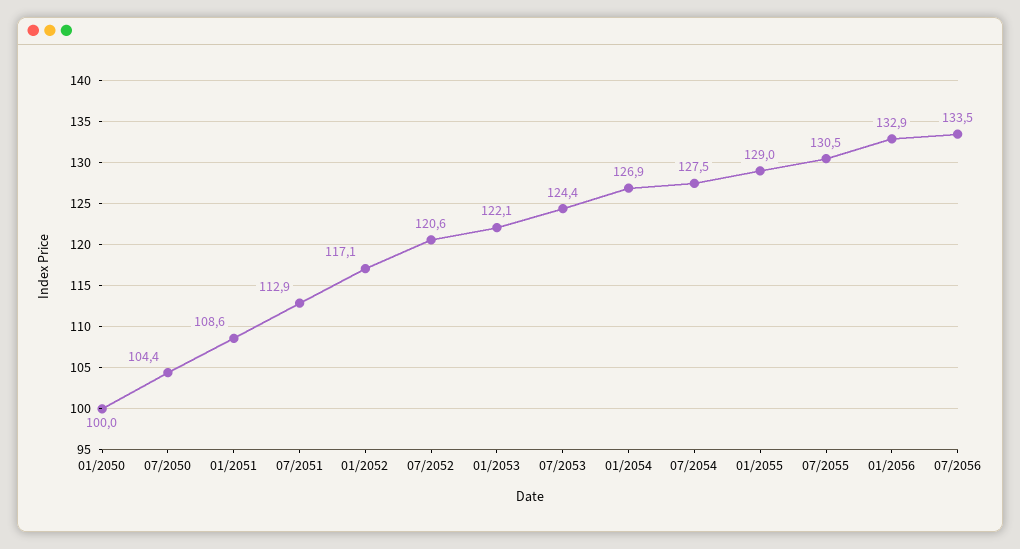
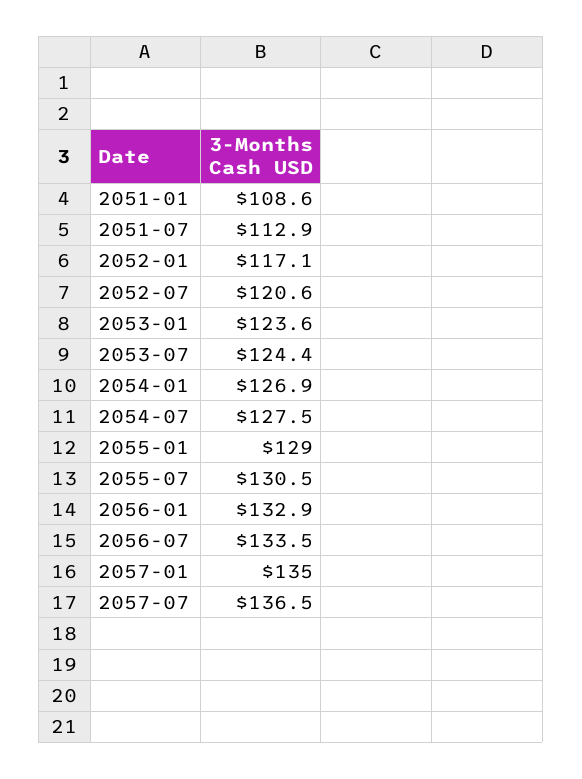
01/2050: 100 -> none
07/2050: 104.4 -> none
01/2053: 122.1 -> 123.6
2057-01: none -> 135
2057-07: none -> 136.5

